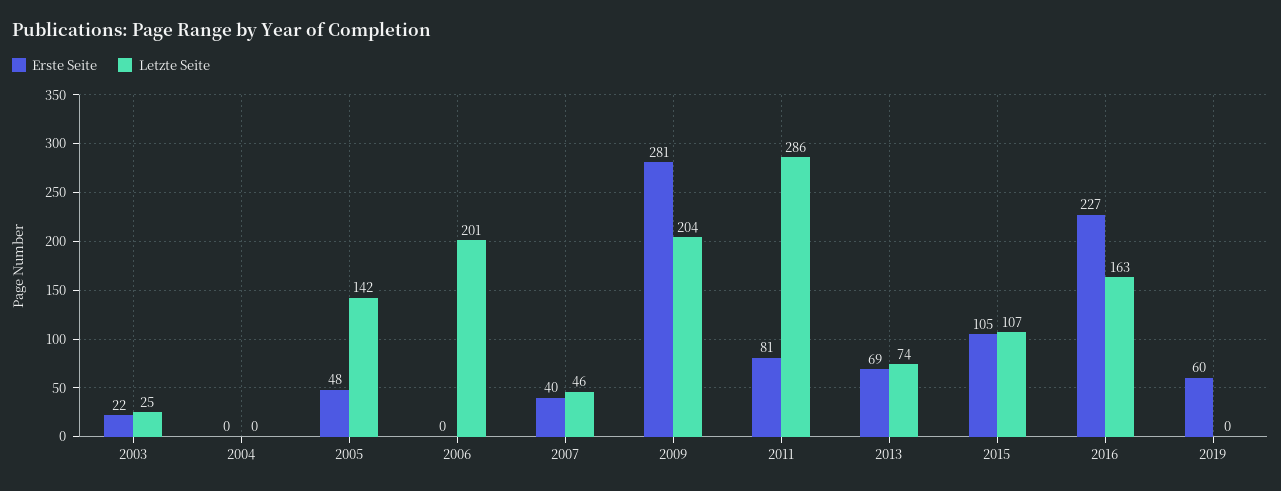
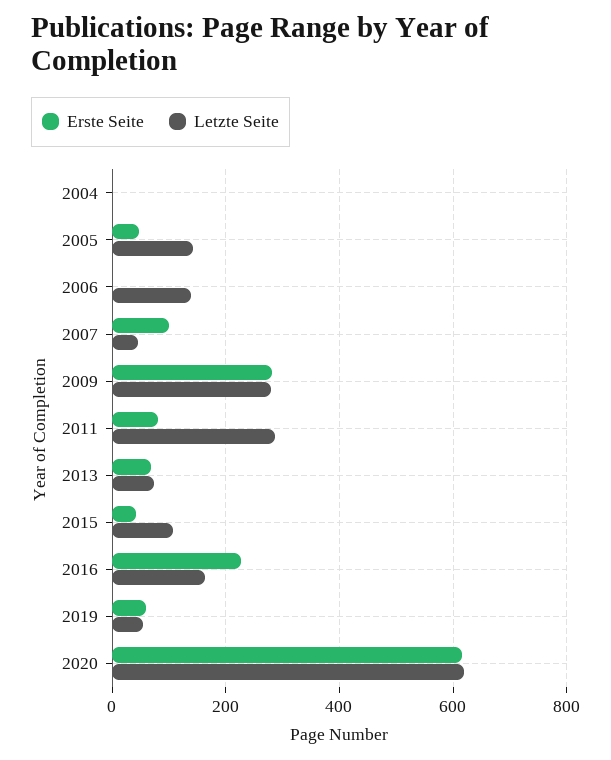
Erste Seite, 2003: 22 -> none
Letzte Seite, 2003: 25 -> none
Letzte Seite, 2006: 201 -> 140
Erste Seite, 2007: 40 -> 100
Letzte Seite, 2009: 204 -> 280
Erste Seite, 2015: 105 -> 40
Letzte Seite, 2019: 0 -> 60
Erste Seite, 2020: none -> 620
Letzte Seite, 2020: none -> 620

